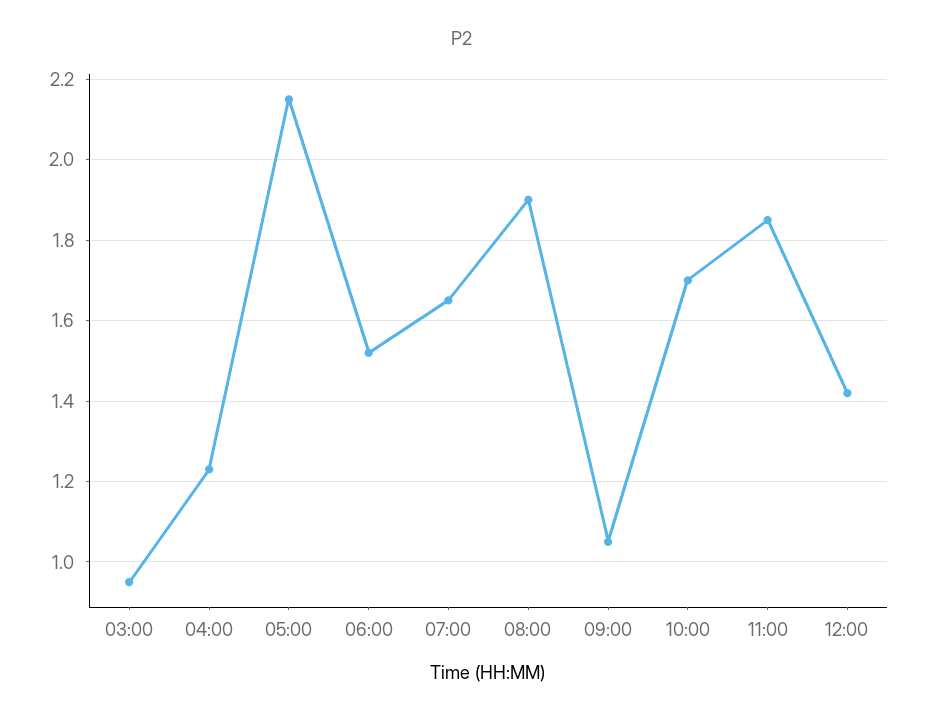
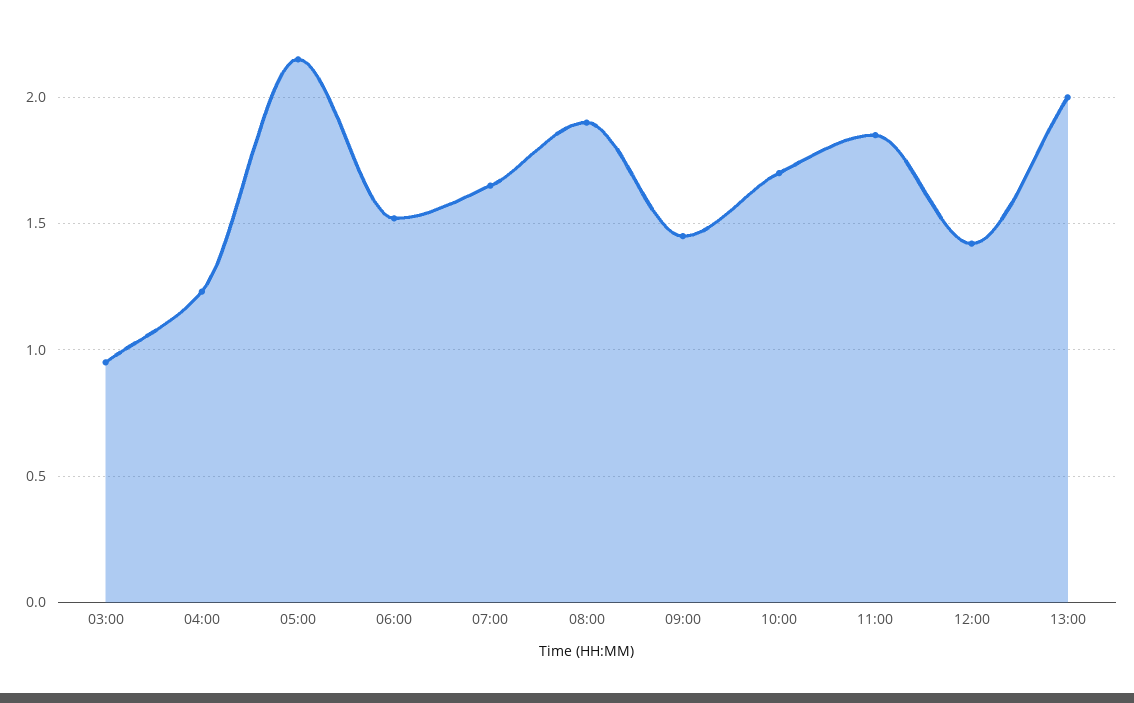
09:00: 1.05 -> 1.45
13:00: none -> 2

